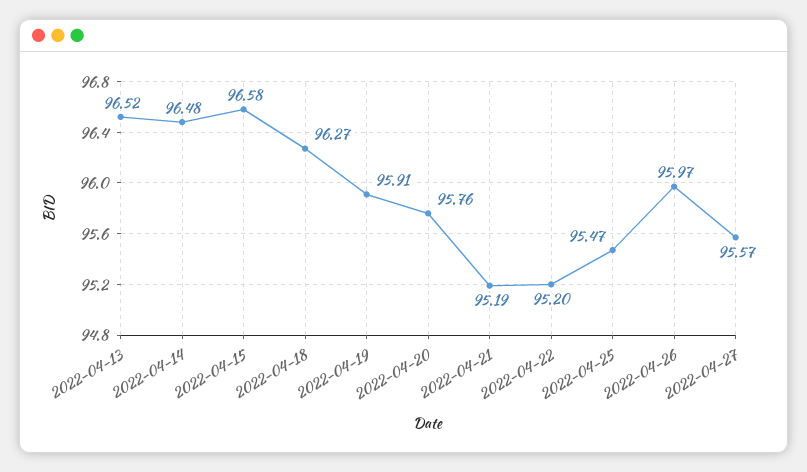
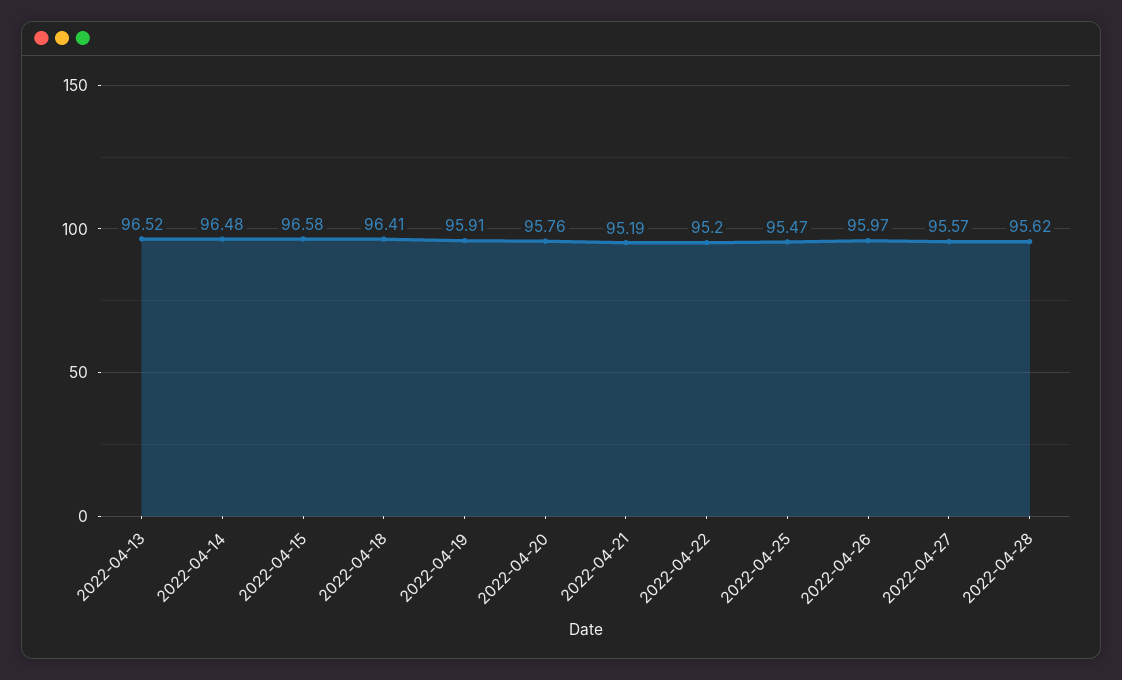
2022-04-18: 96.27 -> 96.41
2022-04-28: none -> 95.62

